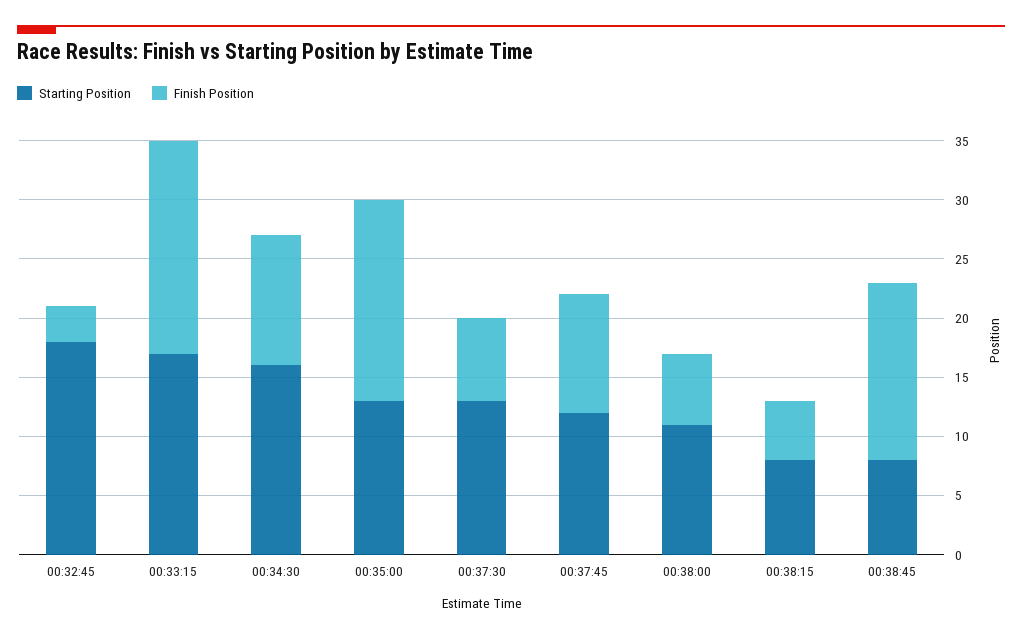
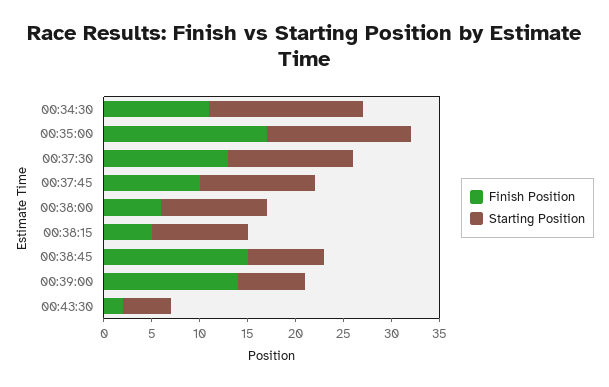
Starting Position, 00:32:45: 18 -> none
Finish Position, 00:32:45: 3 -> none
Starting Position, 00:33:15: 17 -> none
Finish Position, 00:33:15: 18 -> none
Starting Position, 00:35:00: 13 -> 15
Finish Position, 00:37:30: 7 -> 13
Starting Position, 00:38:15: 8 -> 10
Finish Position, 00:39:00: none -> 14
Starting Position, 00:39:00: none -> 7
Finish Position, 00:43:30: none -> 2
Starting Position, 00:43:30: none -> 5

